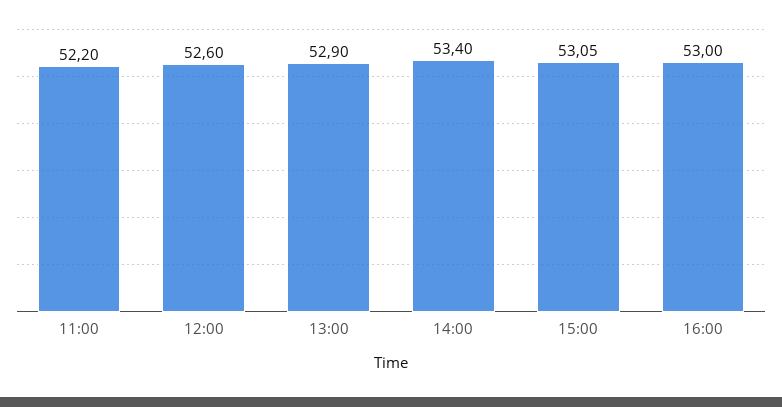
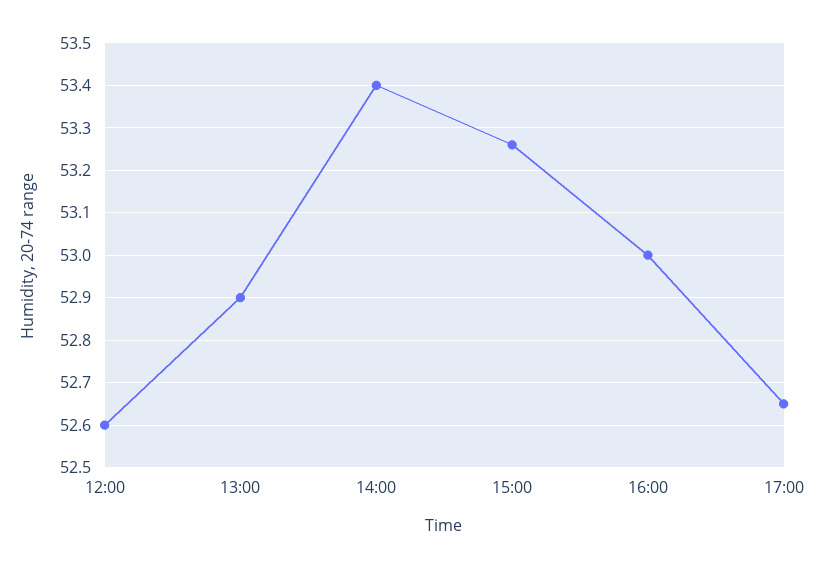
11:00: 52.2 -> none
15:00: 53.05 -> 53.25
17:00: none -> 52.65

